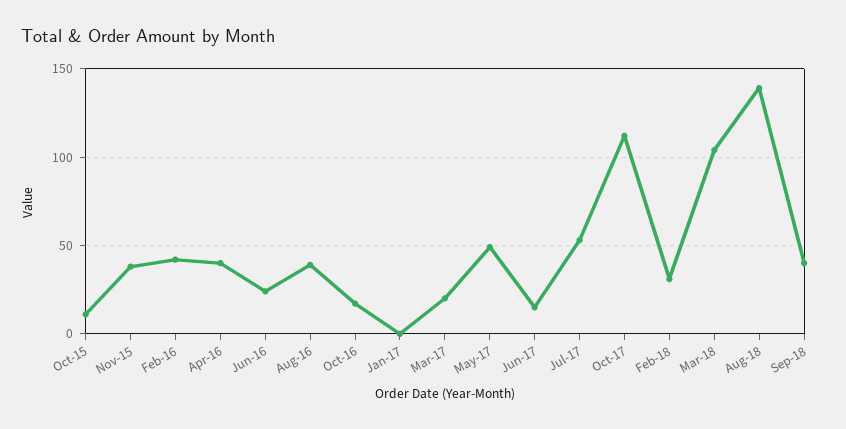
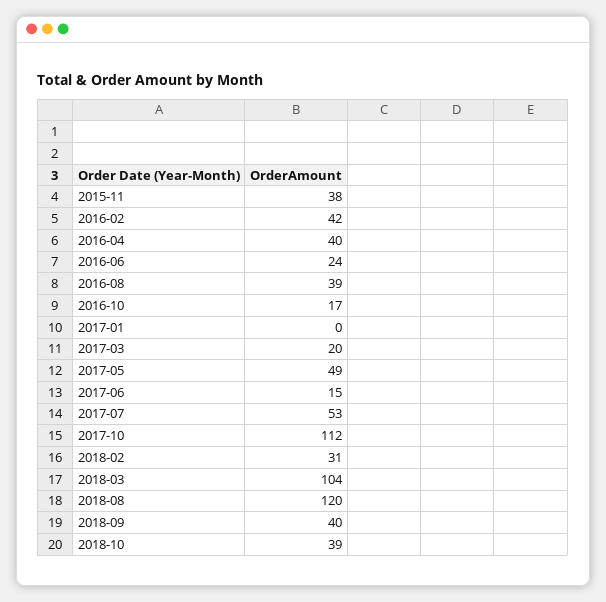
Oct-15: 10 -> none
Aug-18: 140 -> 120
2018-10: none -> 39

